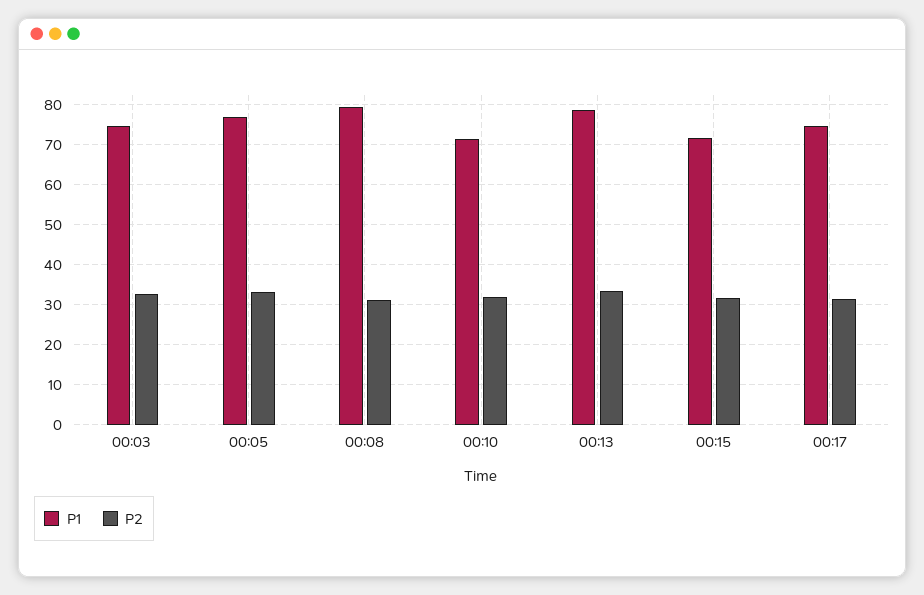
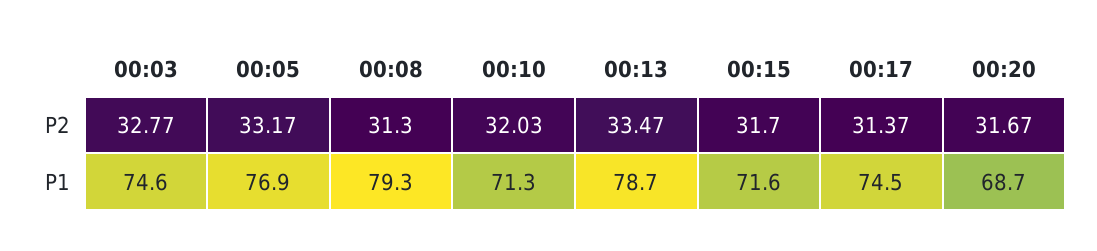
P2, 00:20: none -> 31.67
P1, 00:20: none -> 68.7

